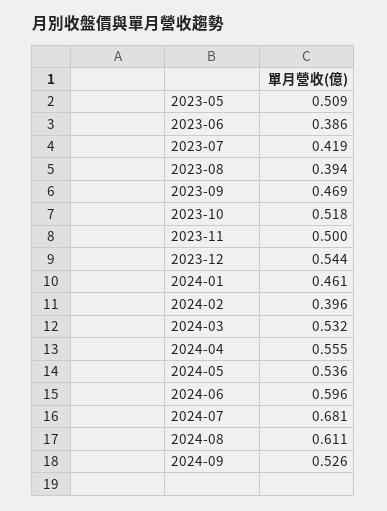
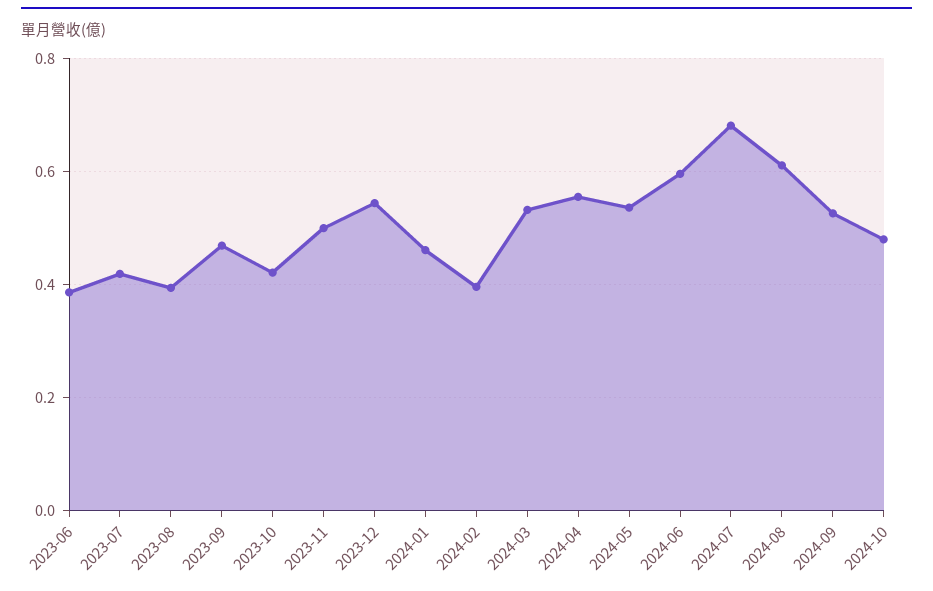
2023-05: 0.509 -> none
2023-10: 0.518 -> 0.42
2024-10: none -> 0.48

